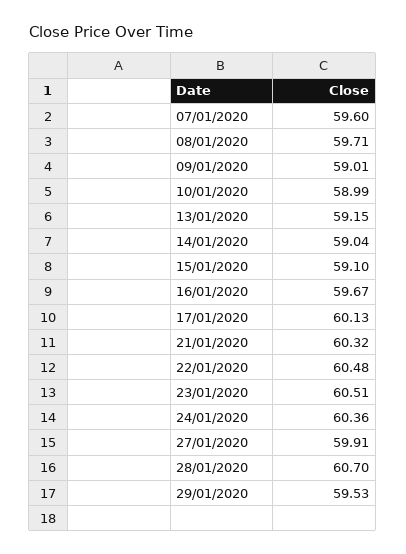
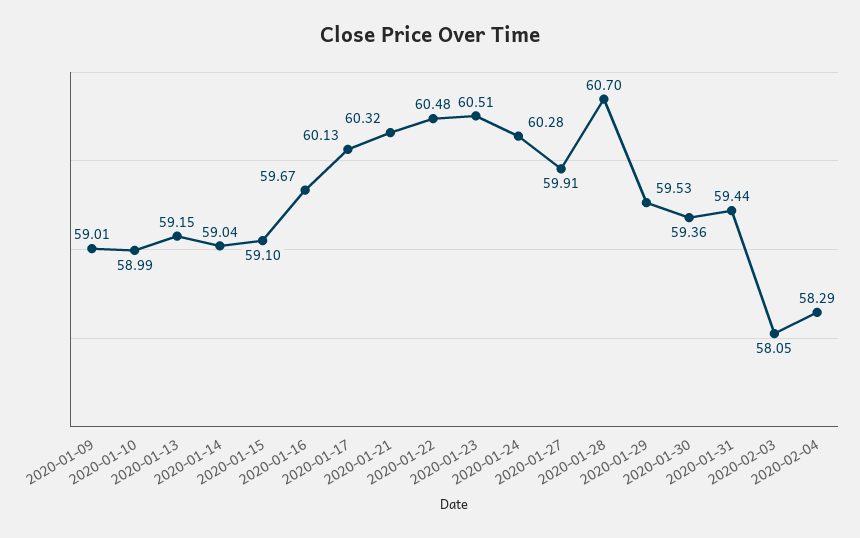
07/01/2020: 59.6 -> none
08/01/2020: 59.71 -> none
24/01/2020: 60.36 -> 60.28
2020-01-30: none -> 59.36
2020-01-31: none -> 59.44
2020-02-03: none -> 58.05
2020-02-04: none -> 58.29

